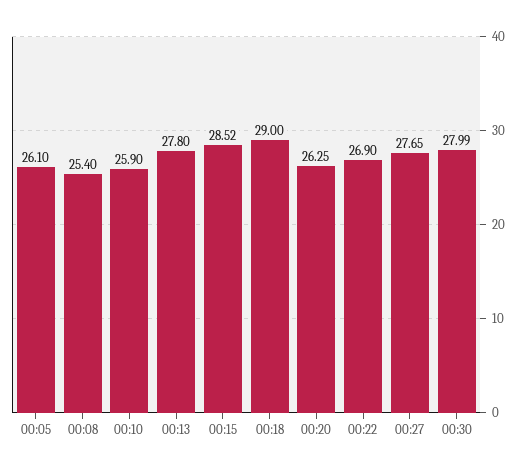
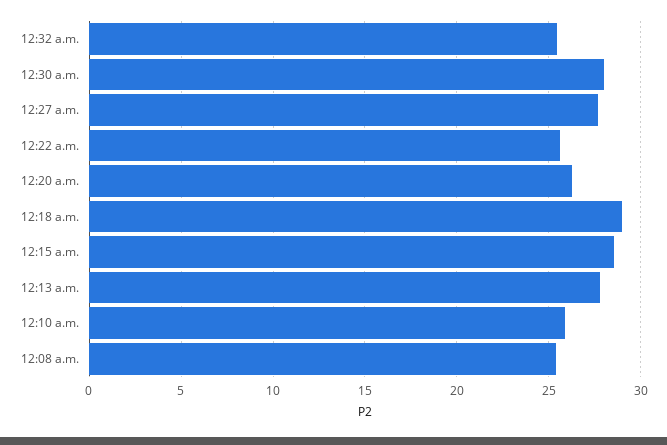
00:05: 26.1 -> none
00:22: 26.9 -> 25.5
12:32 a.m.: none -> 25.5

